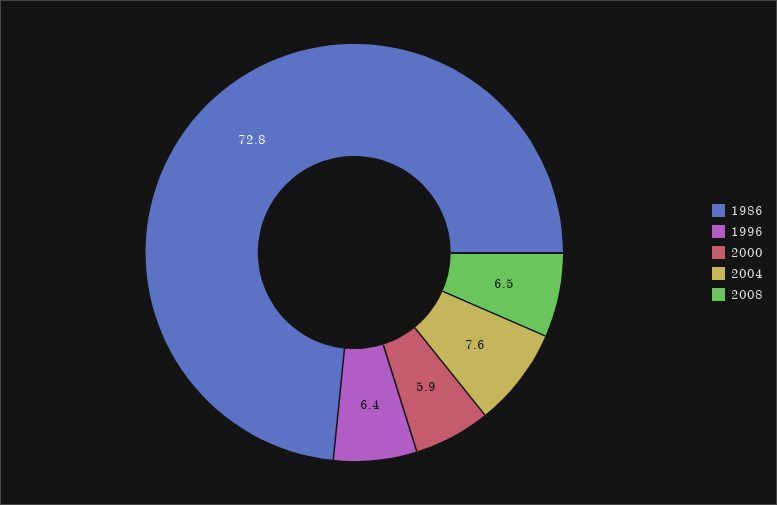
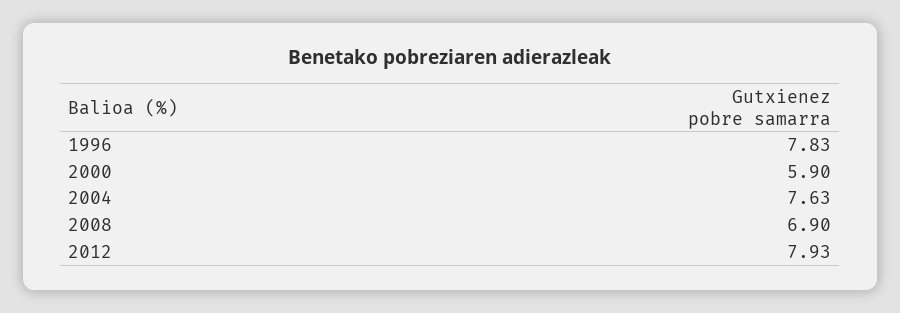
1986: 72.8 -> none
1996: 6.4 -> 7.83
2008: 6.5 -> 6.9
2012: none -> 7.93

